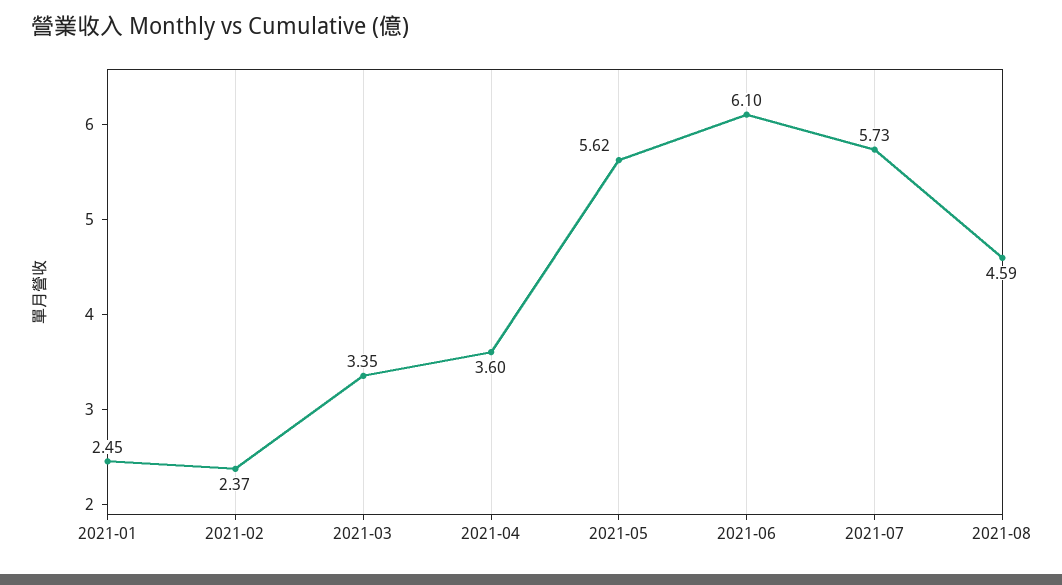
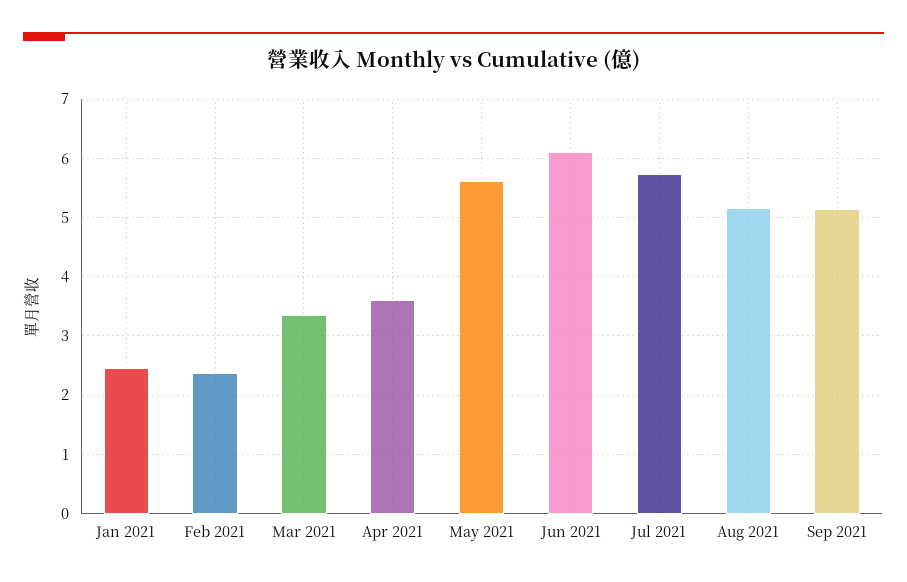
2021-08: 4.59 -> 5.2
Sep 2021: none -> 5.2

